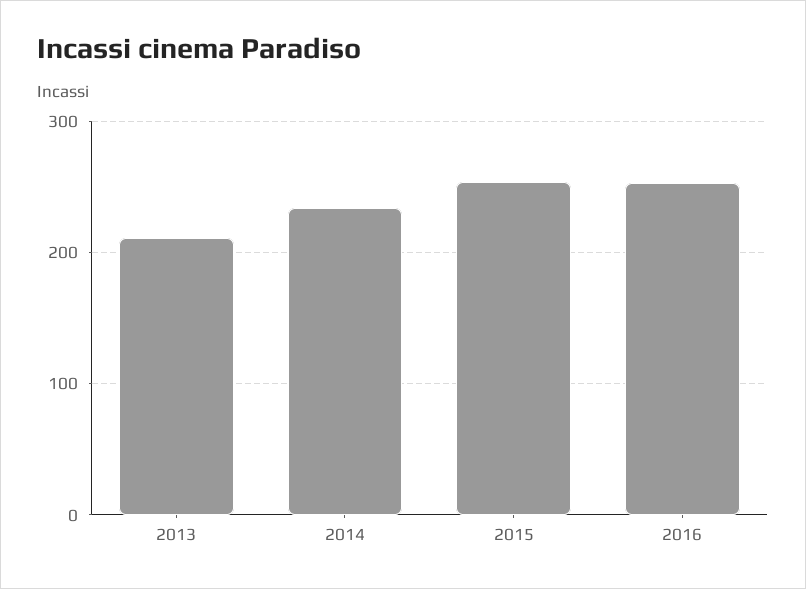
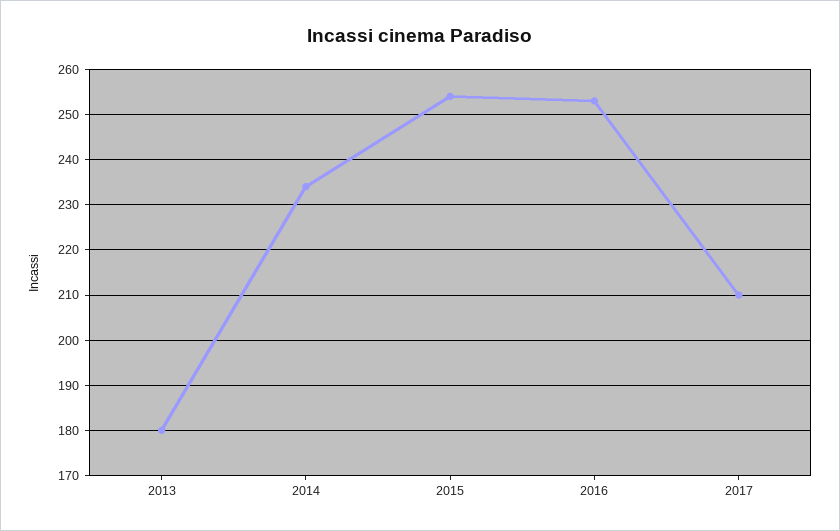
2013: 210 -> 180
2017: none -> 210

